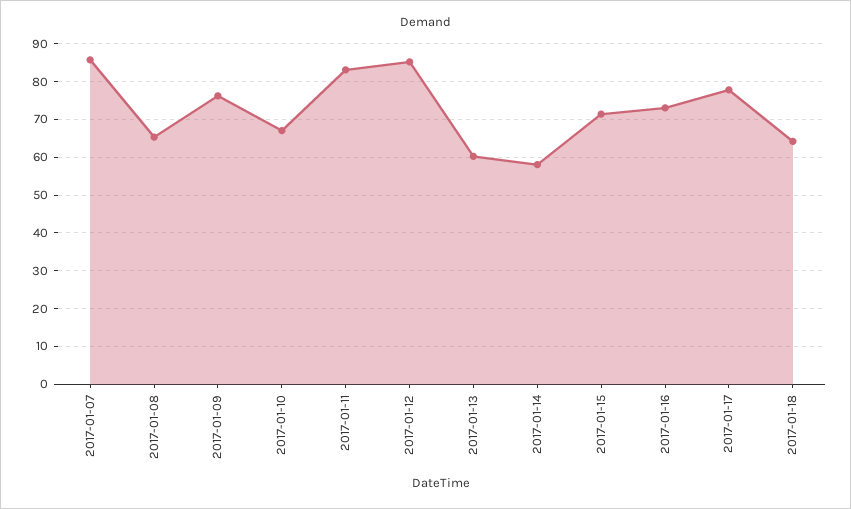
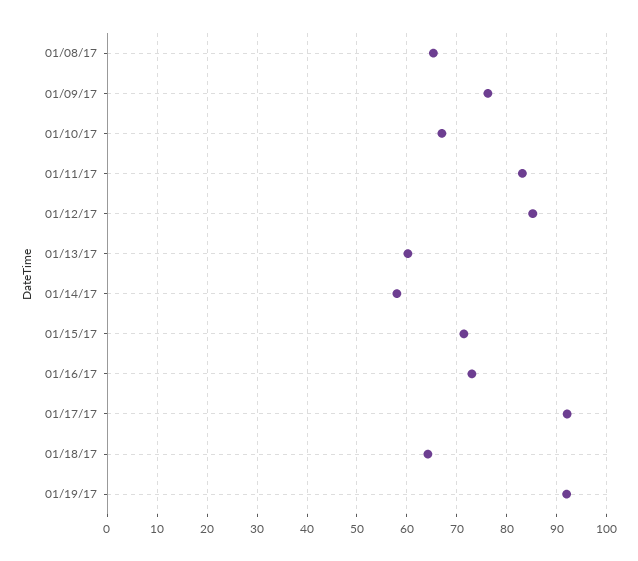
2017-01-07: 86 -> none
2017-01-17: 78 -> 92
01/19/17: none -> 92

